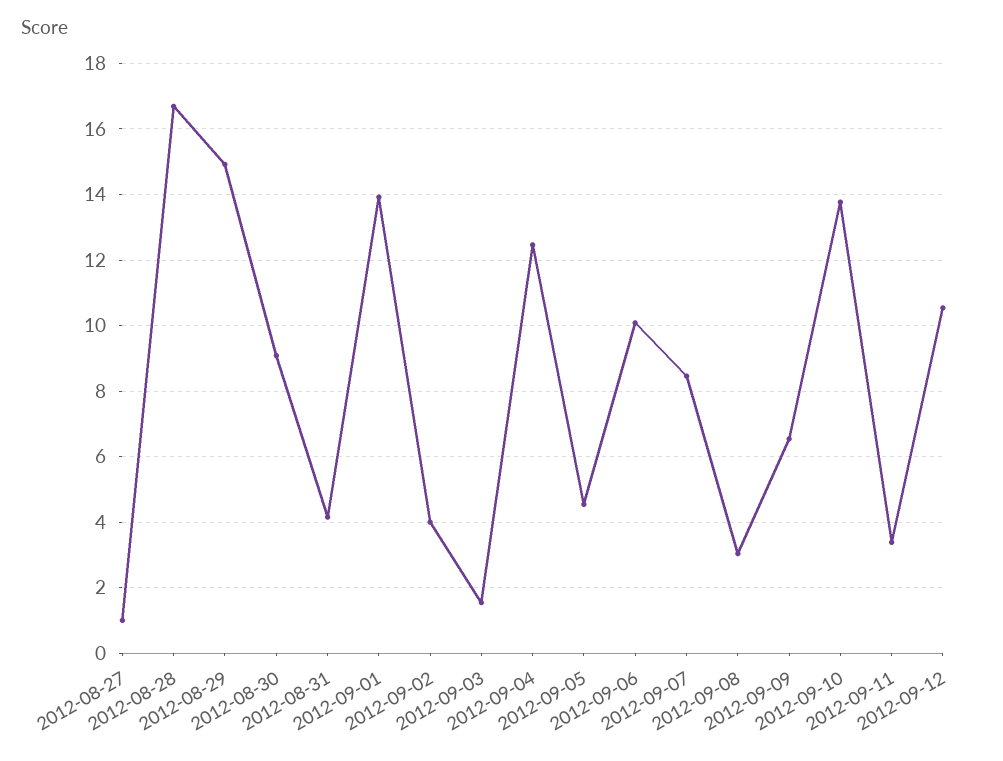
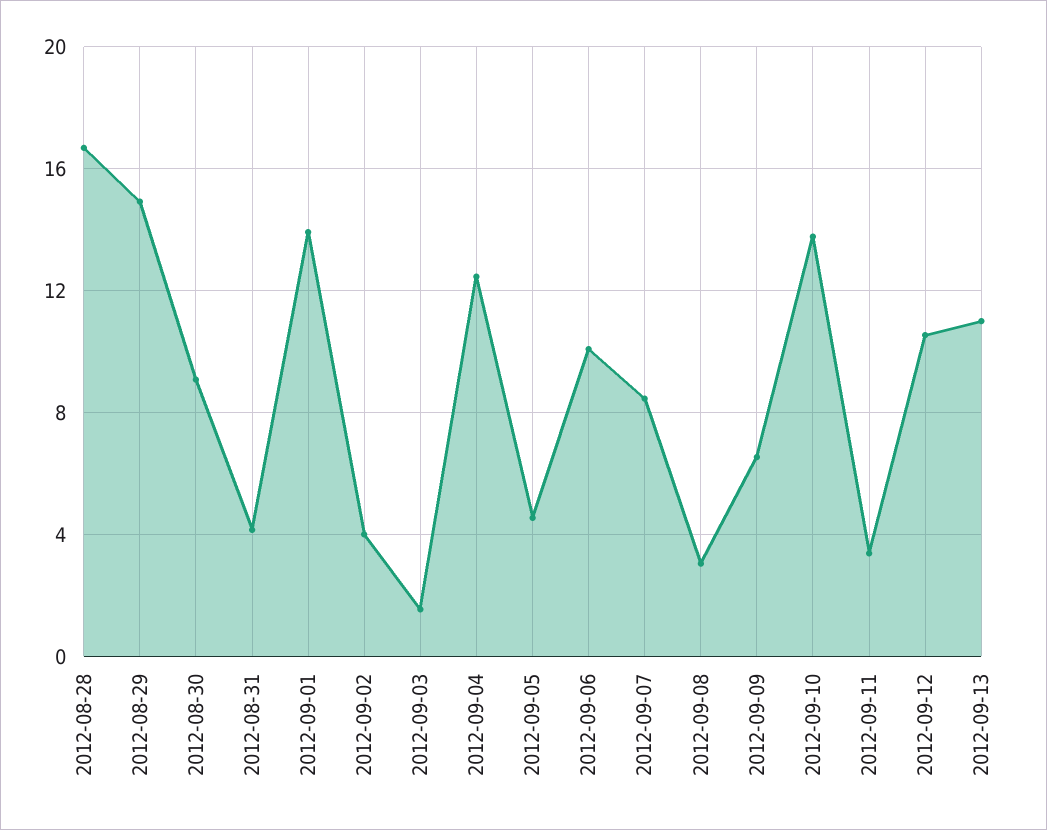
2012-08-27: 1 -> none
2012-09-13: none -> 11

